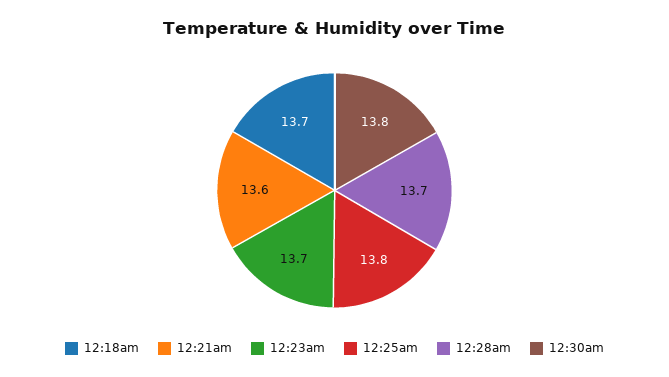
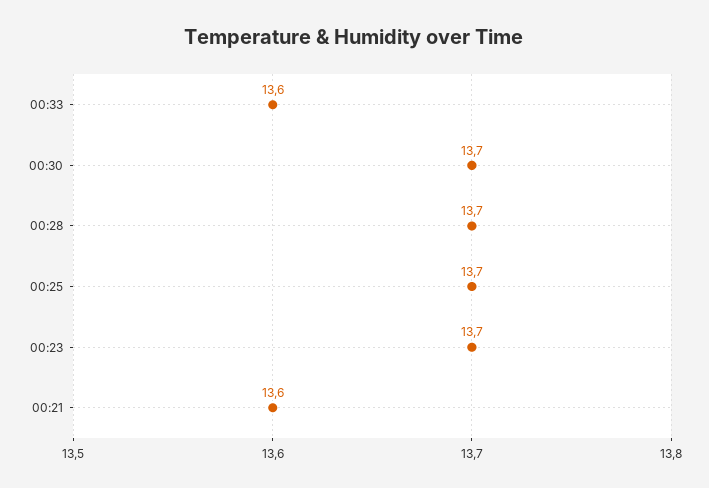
12:18am: 13.7 -> none
12:25am: 13.8 -> 13.7
12:30am: 13.8 -> 13.7
00:33: none -> 13.6

